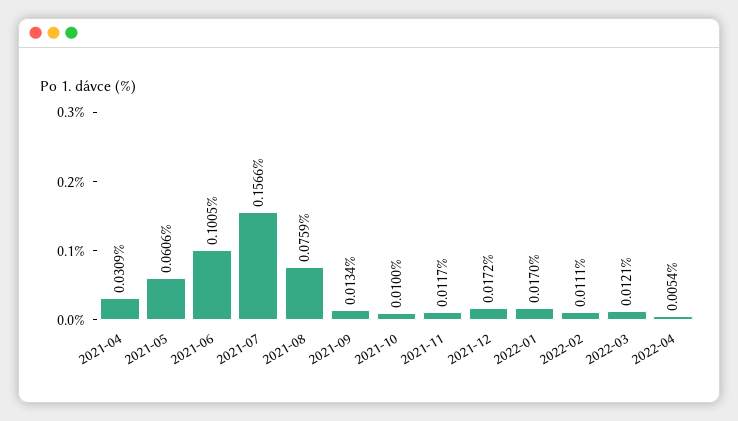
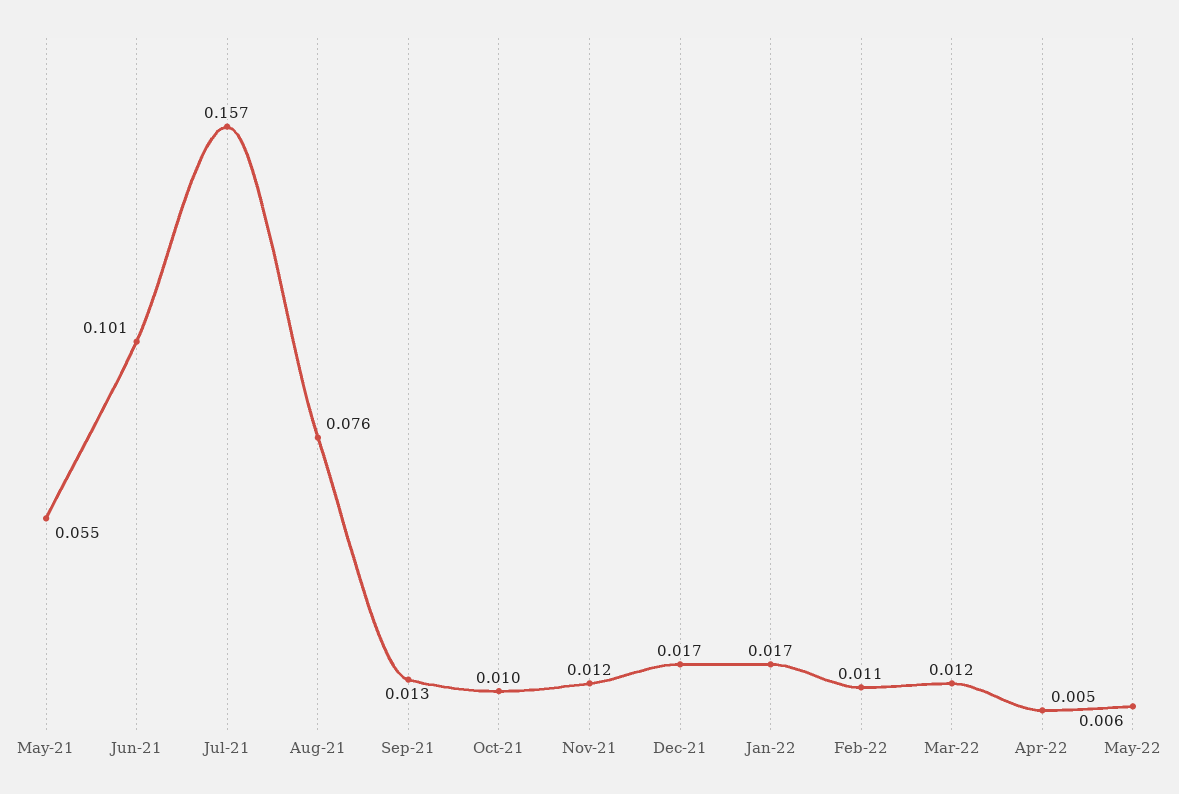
2021-04: 0.0309 -> none
2021-05: 0.0606 -> 0.055
May-22: none -> 0.006

